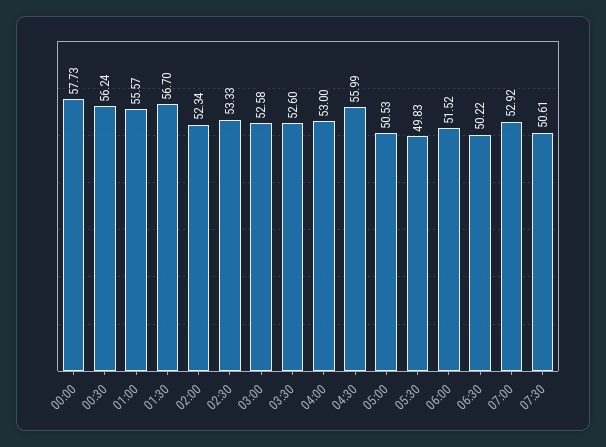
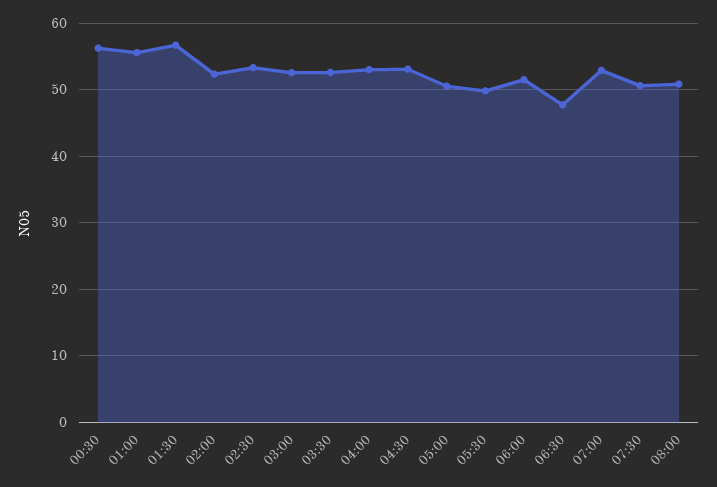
00:00: 57.73 -> none
04:30: 55.99 -> 53
06:30: 50.22 -> 48
08:00: none -> 51

